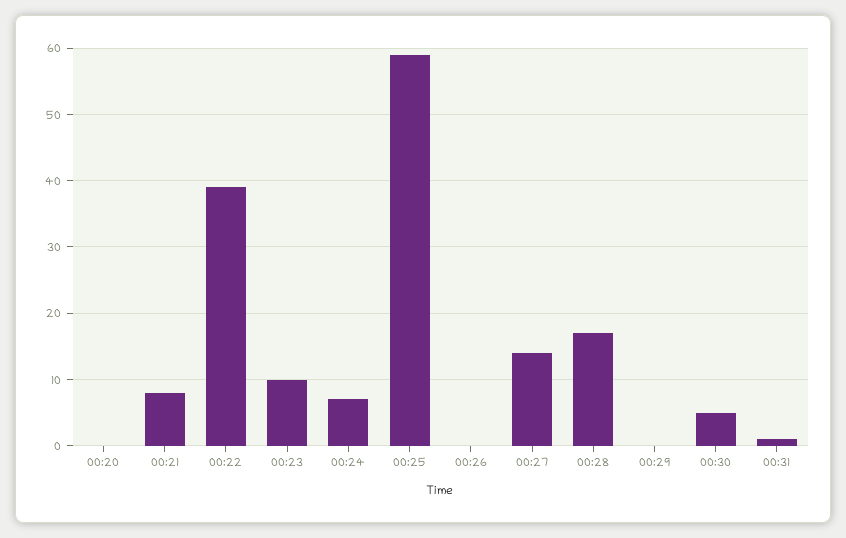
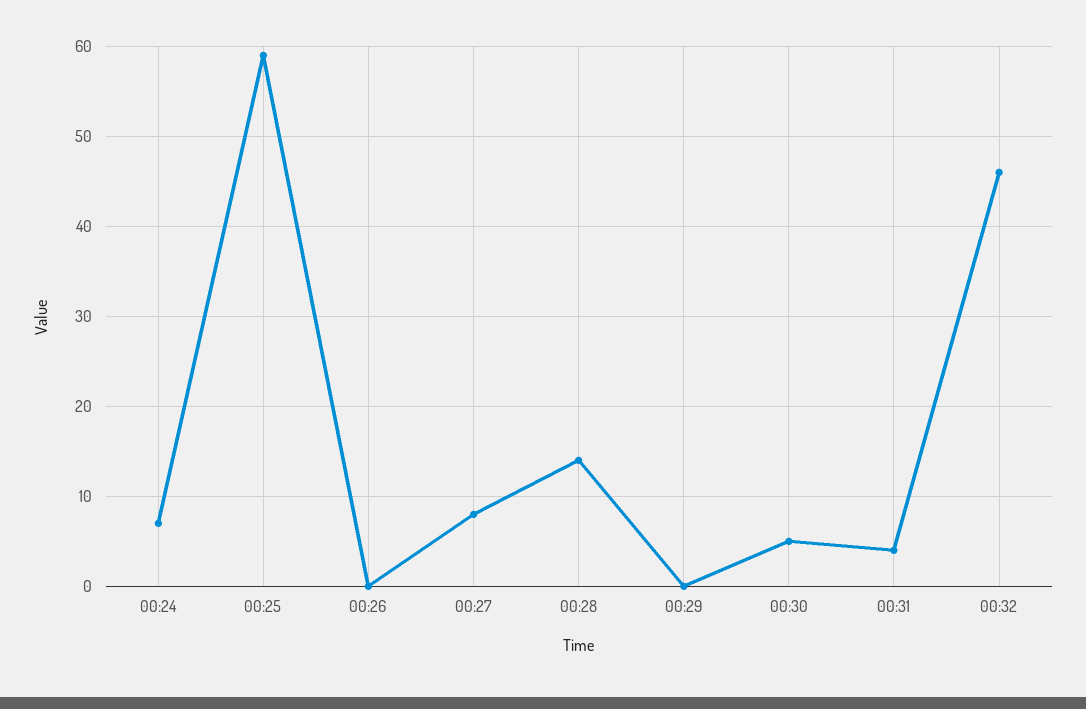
00:20: 0 -> none
00:21: 8 -> none
00:22: 39 -> none
00:23: 10 -> none
00:27: 14 -> 8
00:28: 17 -> 14
00:31: 1 -> 4
00:32: none -> 46

